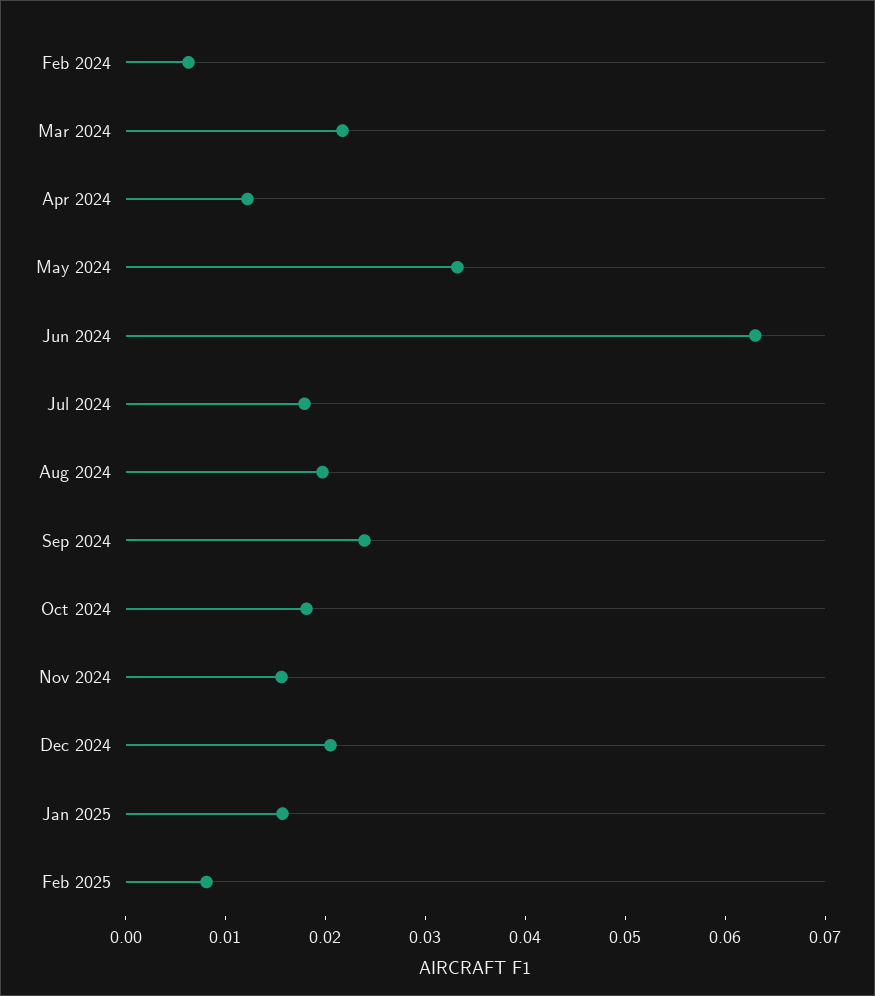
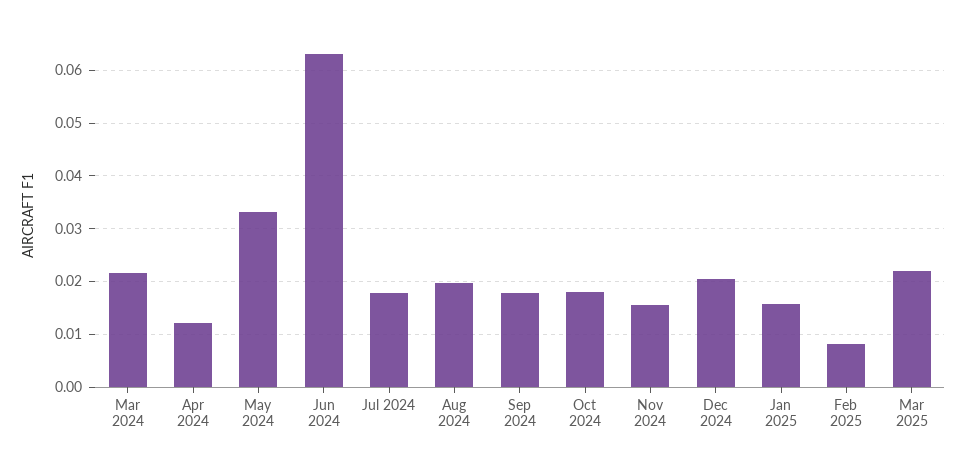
Feb 2024: 0.006 -> none
Sep 2024: 0.024 -> 0.018
Mar 2025: none -> 0.022

